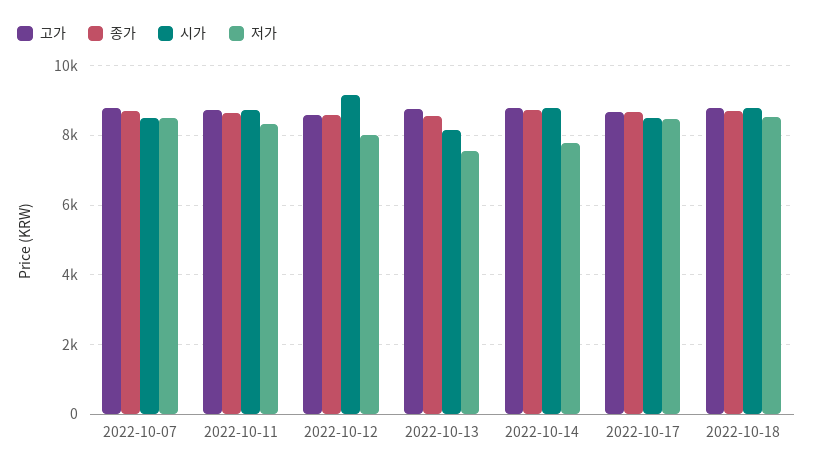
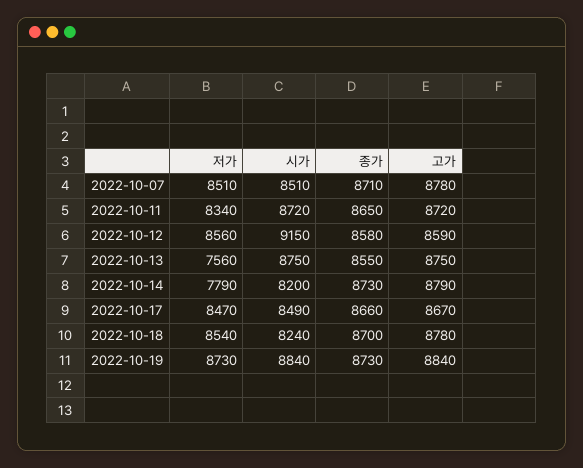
저가, 2022-10-12: 8000 -> 8560
시가, 2022-10-13: 8200 -> 8750
시가, 2022-10-14: 8800 -> 8200
시가, 2022-10-18: 8800 -> 8240
저가, 2022-10-19: none -> 8730
시가, 2022-10-19: none -> 8840
종가, 2022-10-19: none -> 8730
고가, 2022-10-19: none -> 8840

